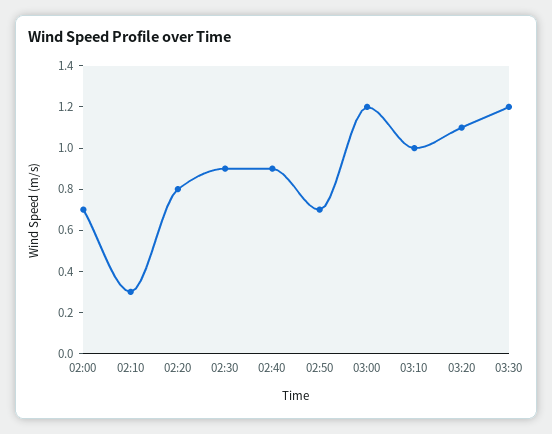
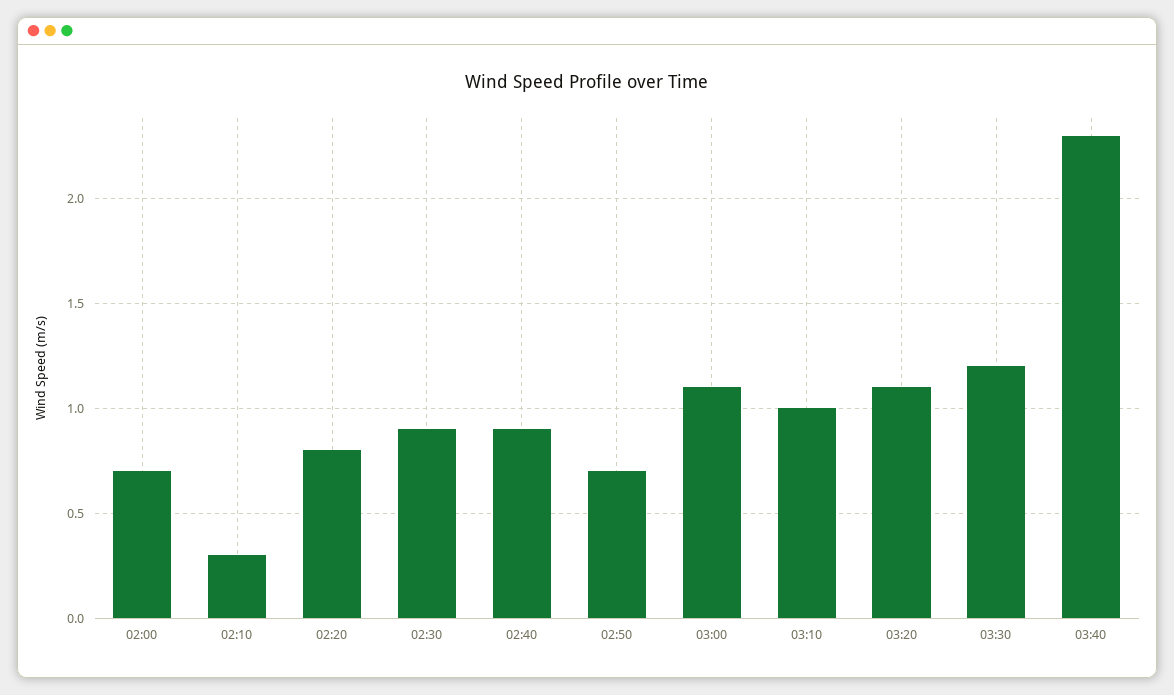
03:00: 1.2 -> 1.1
03:40: none -> 2.3

